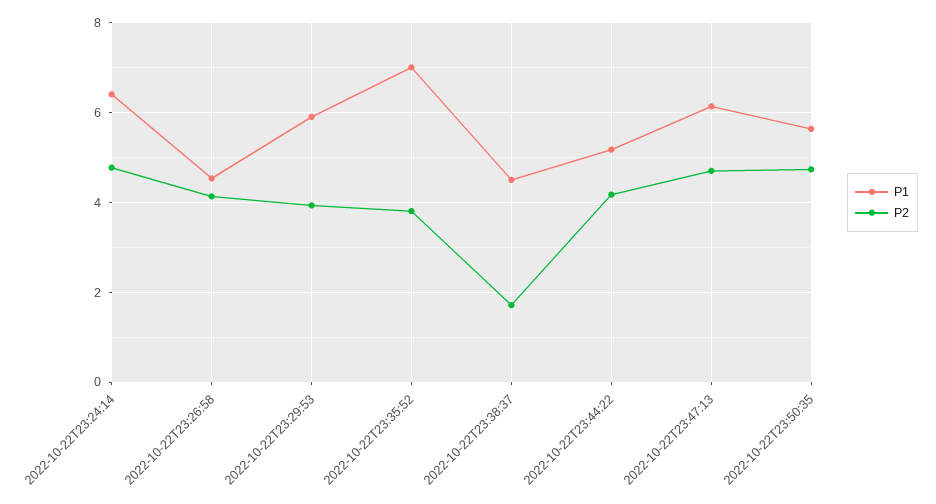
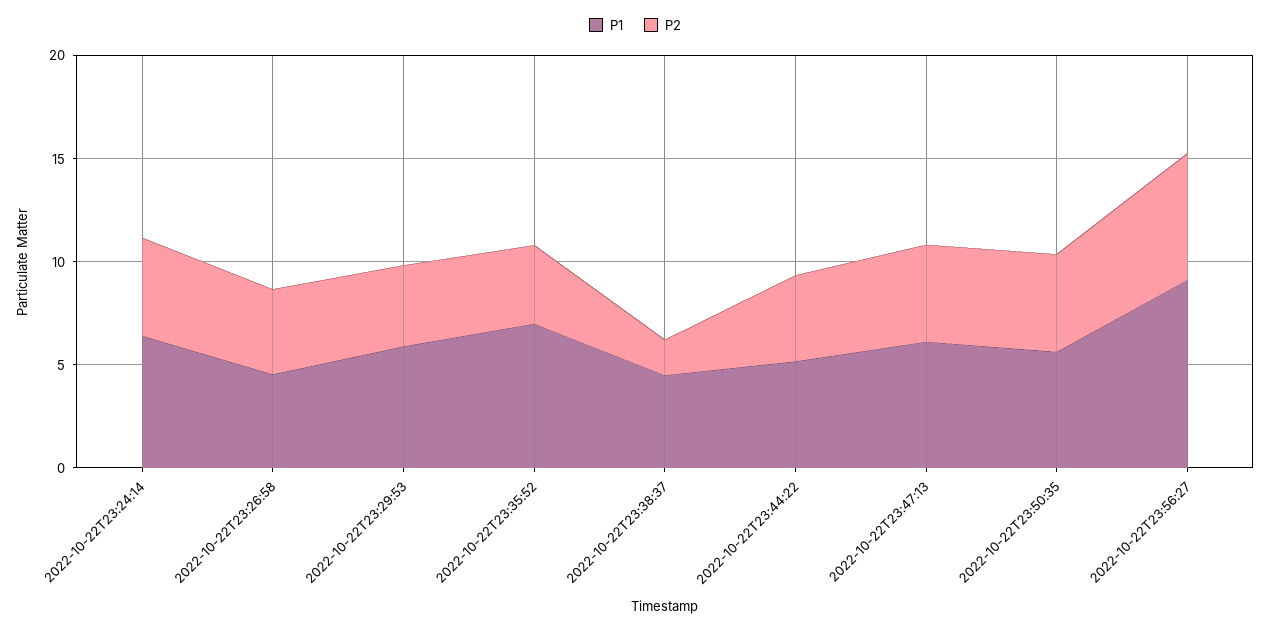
P1, 2022-10-22T23:56:27: none -> 9
P2, 2022-10-22T23:56:27: none -> 6

